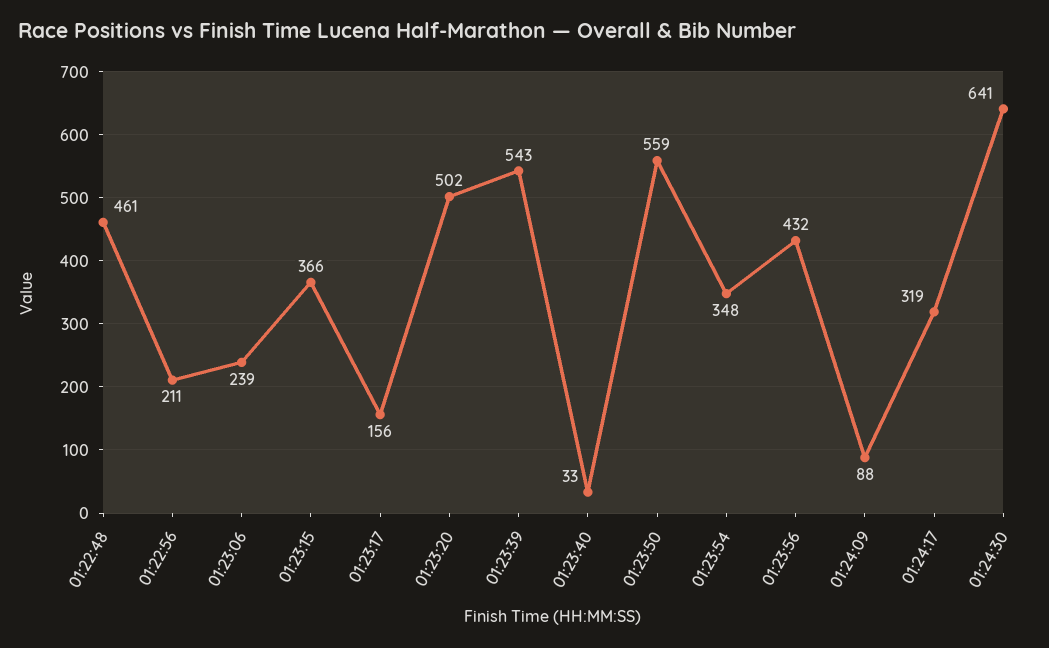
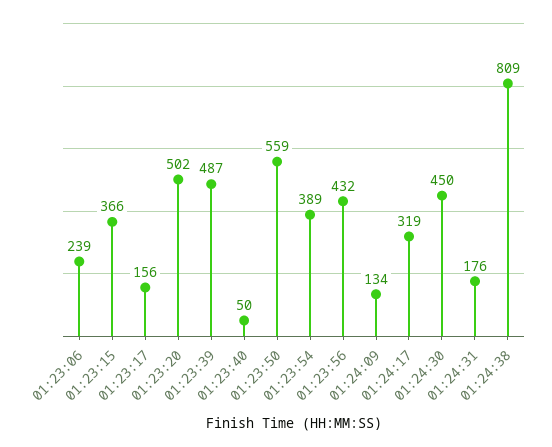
01:22:48: 461 -> none
01:22:56: 211 -> none
01:23:39: 543 -> 487
01:23:40: 33 -> 50
01:23:54: 348 -> 389
01:24:09: 88 -> 134
01:24:30: 641 -> 450
01:24:31: none -> 176
01:24:38: none -> 809

